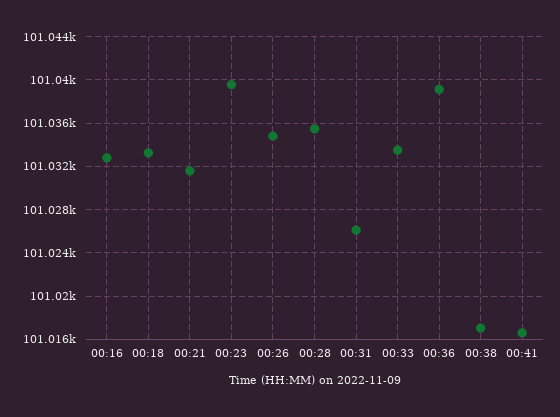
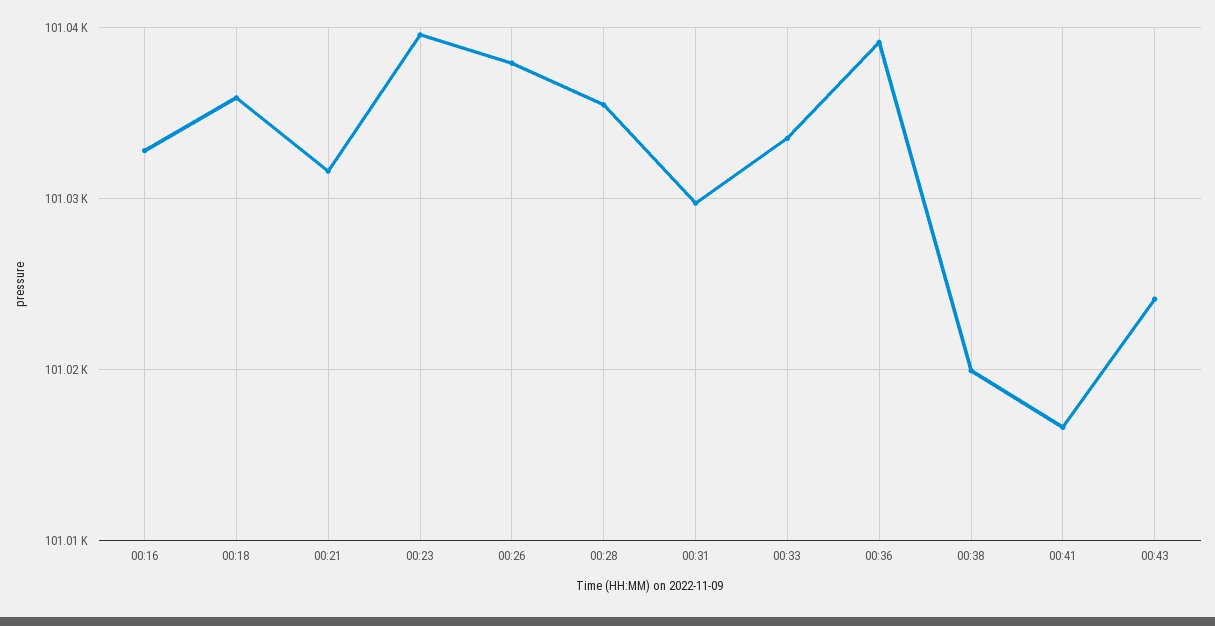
00:18: 101033 -> 101036
00:26: 101035 -> 101038
00:31: 101026 -> 101030
00:38: 101017 -> 101020
00:43: none -> 101024

